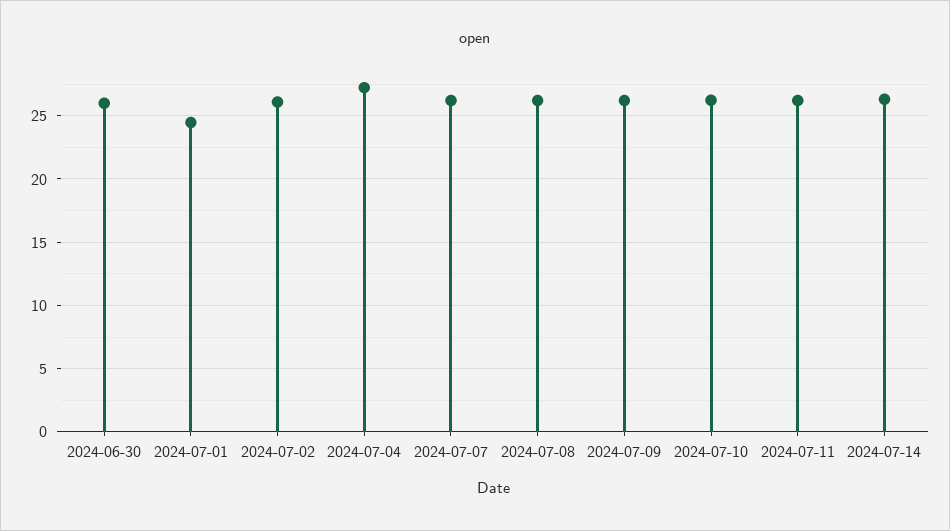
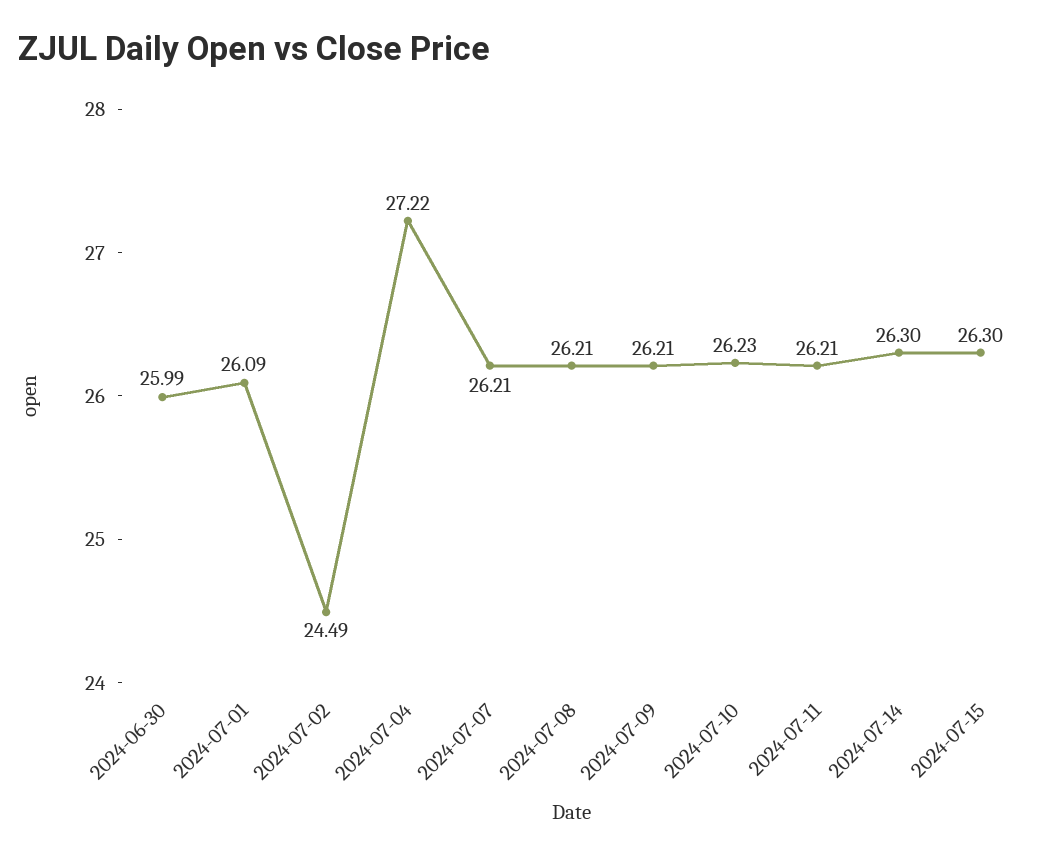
2024-07-01: 24.5 -> 26.09
2024-07-02: 26 -> 24.49
2024-07-15: none -> 26.3

